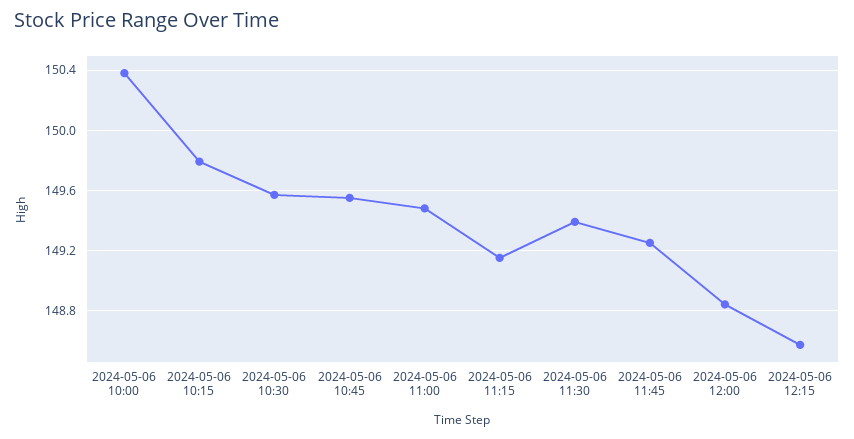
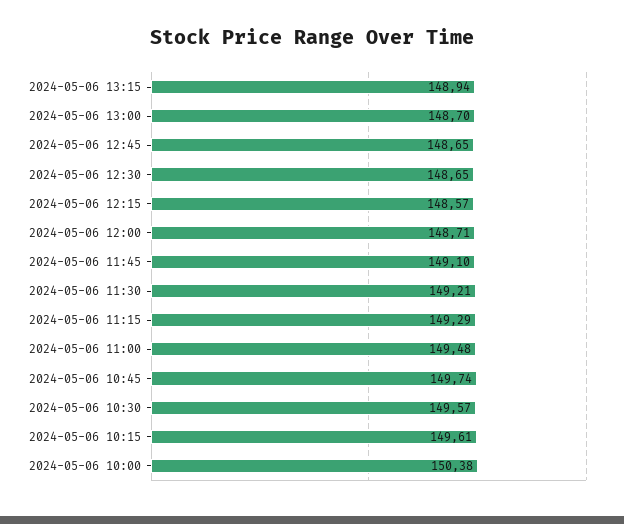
2024-05-06 10:15: 149.8 -> 149.61
2024-05-06 10:45: 149.55 -> 149.74
2024-05-06 11:15: 149.15 -> 149.29
2024-05-06 11:30: 149.4 -> 149.21
2024-05-06 11:45: 149.25 -> 149.1
2024-05-06 12:00: 148.85 -> 148.71
2024-05-06 13:15: none -> 148.94
2024-05-06 13:00: none -> 148.7
2024-05-06 12:45: none -> 148.65
2024-05-06 12:30: none -> 148.65

